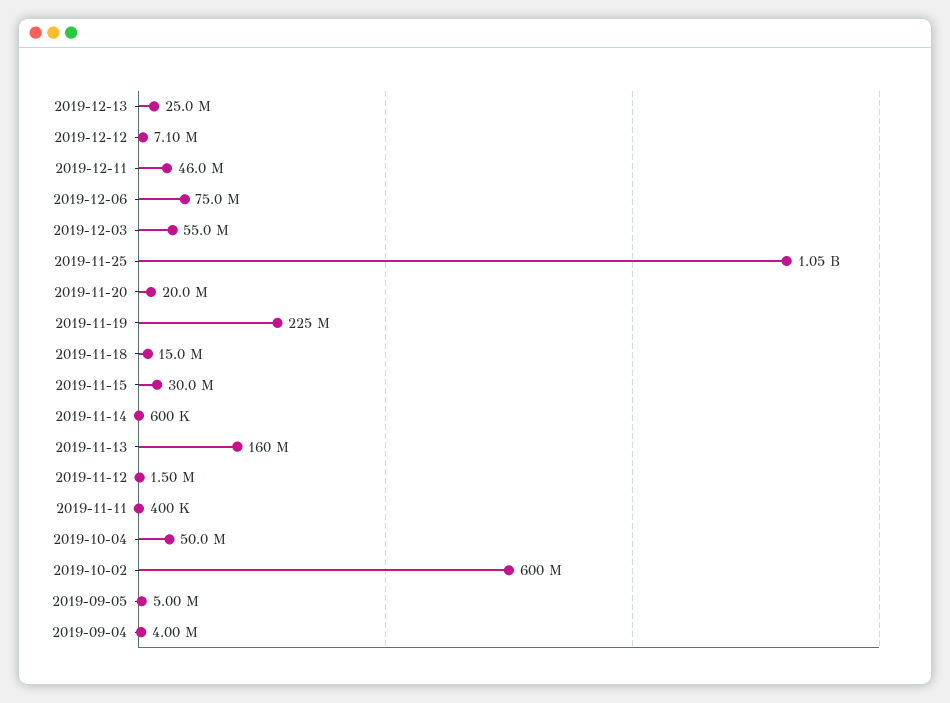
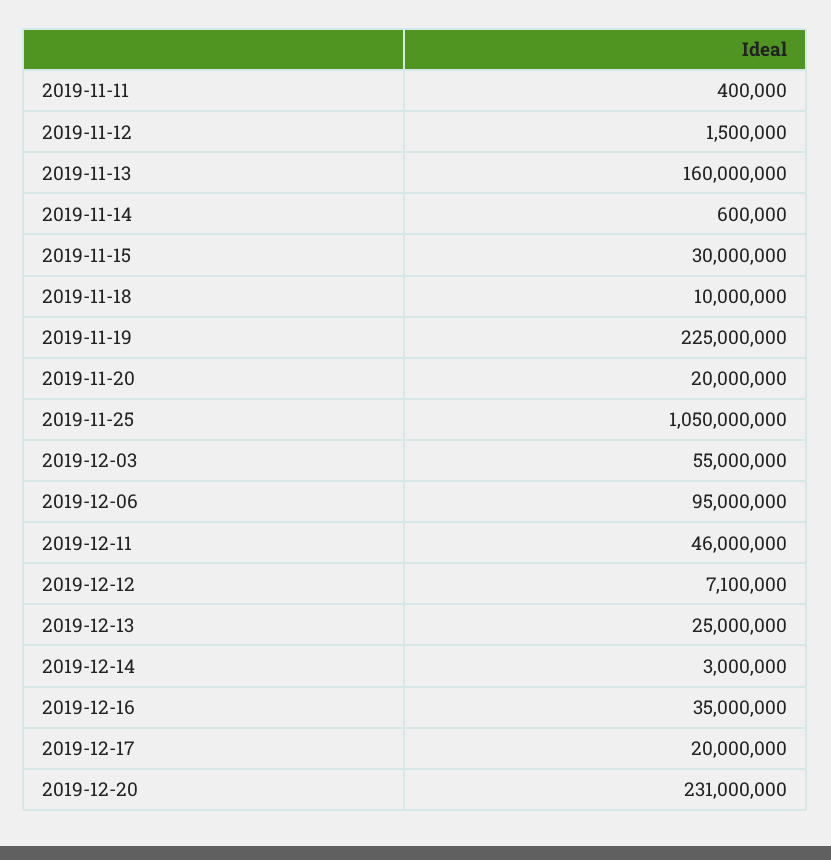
2019-12-06: 75000000 -> 95000000
2019-11-18: 15000000 -> 10000000
2019-10-04: 50000000 -> none
2019-10-02: 600000000 -> none
2019-09-05: 5000000 -> none
2019-09-04: 4000000 -> none
2019-12-14: none -> 3000000
2019-12-16: none -> 35000000
2019-12-17: none -> 20000000
2019-12-20: none -> 231000000

